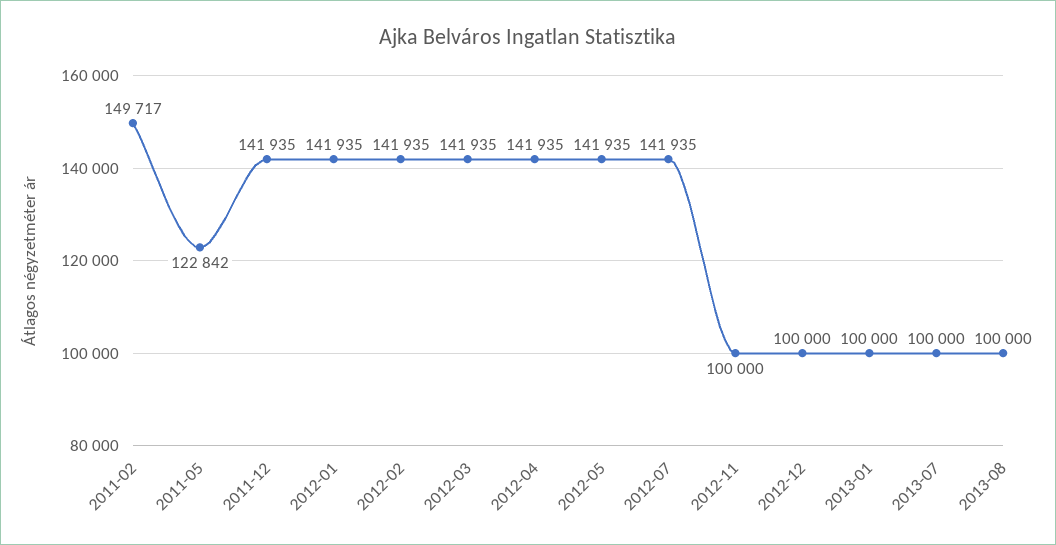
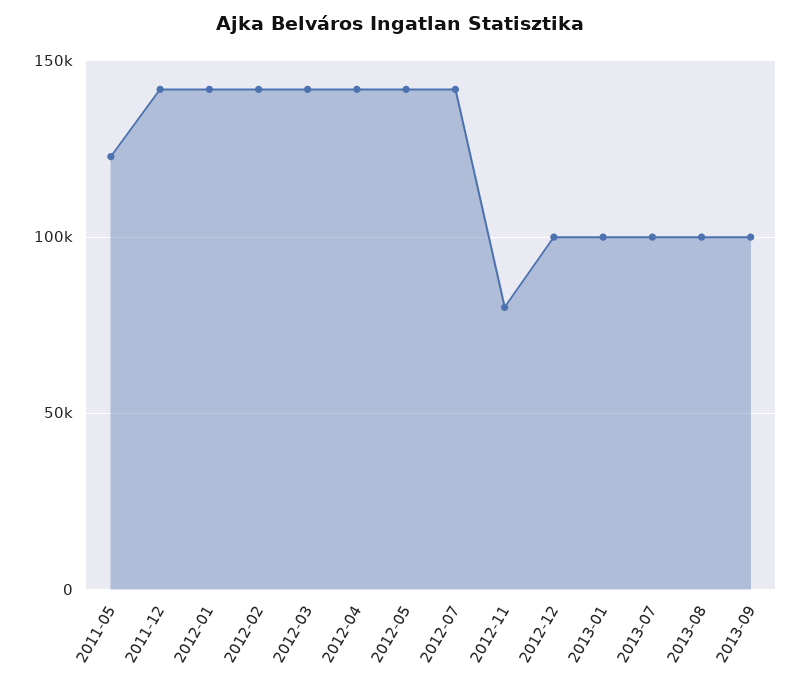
2011-02: 149717 -> none
2012-11: 100000 -> 80000
2013-09: none -> 100000

